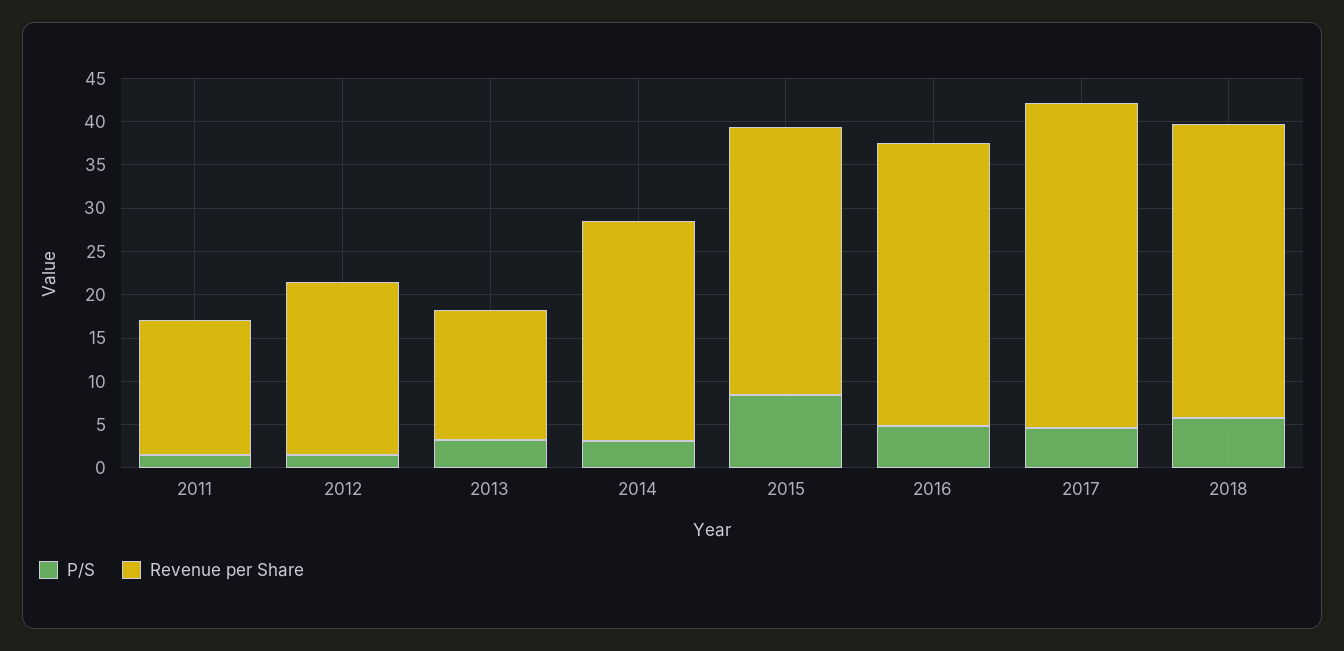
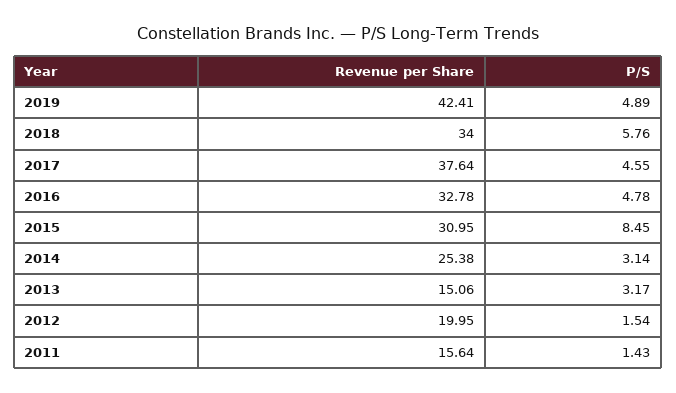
Revenue per Share, 2019: none -> 42.41
P/S, 2019: none -> 4.89

